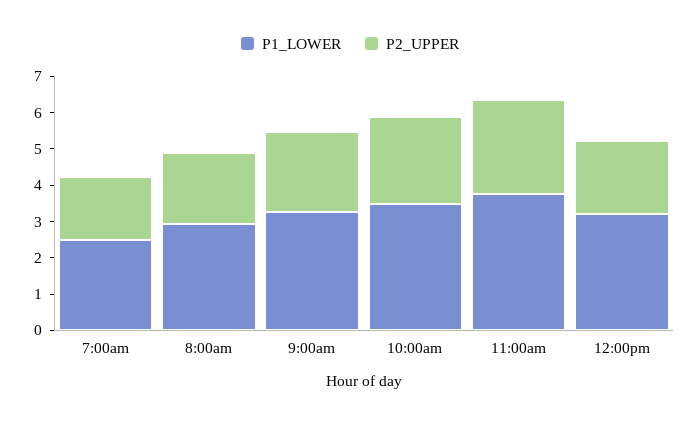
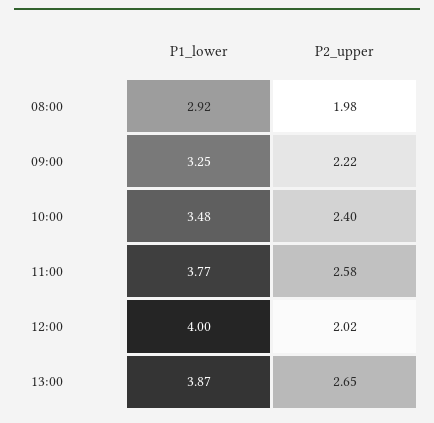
P1_LOWER, 7:00am: 2.5 -> none
P2_UPPER, 7:00am: 1.75 -> none
P1_LOWER, 12:00pm: 3.25 -> 4
P1_LOWER, 13:00: none -> 3.87
P2_UPPER, 13:00: none -> 2.65

